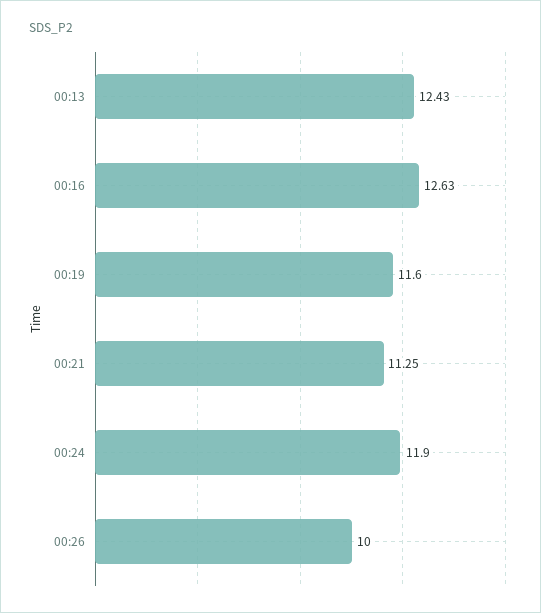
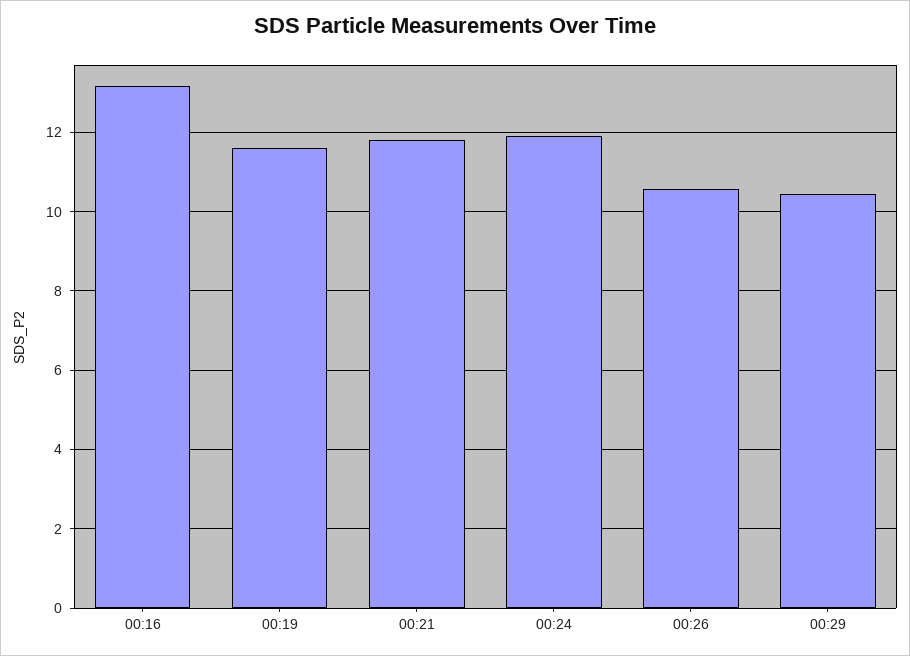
00:13: 12.43 -> none
00:16: 12.63 -> 13.2
00:21: 11.25 -> 11.8
00:26: 10 -> 10.6
00:29: none -> 10.4

